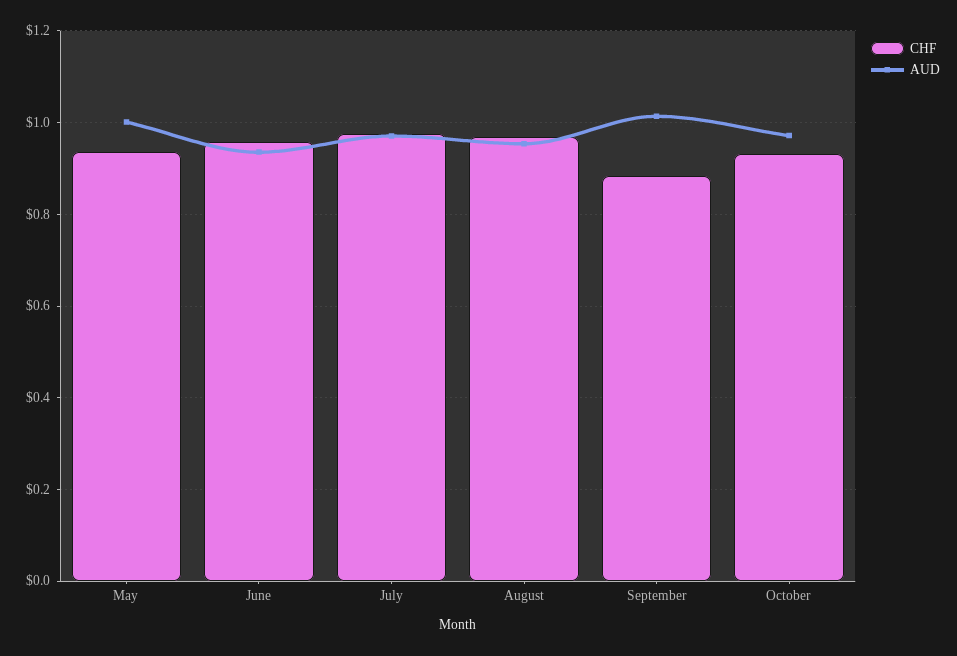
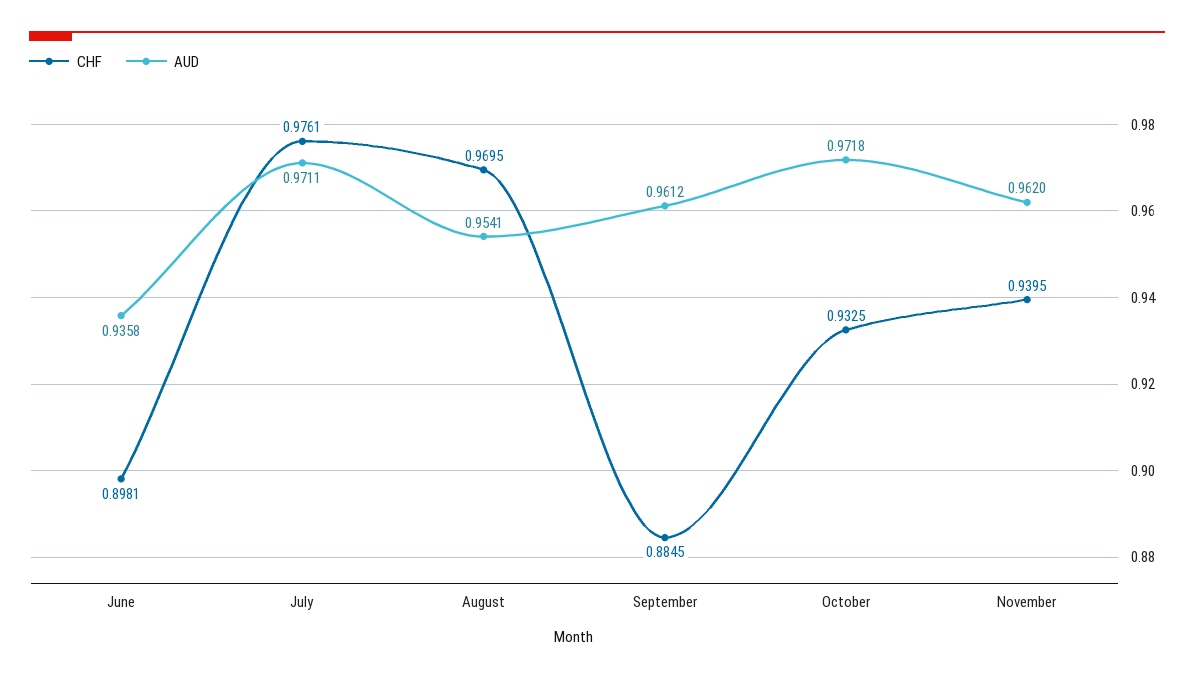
CHF, May: 0.94 -> none
AUD, May: 1 -> none
CHF, June: 0.96 -> 0.8981
AUD, September: 1.02 -> 0.9612
CHF, November: none -> 0.9395
AUD, November: none -> 0.962

